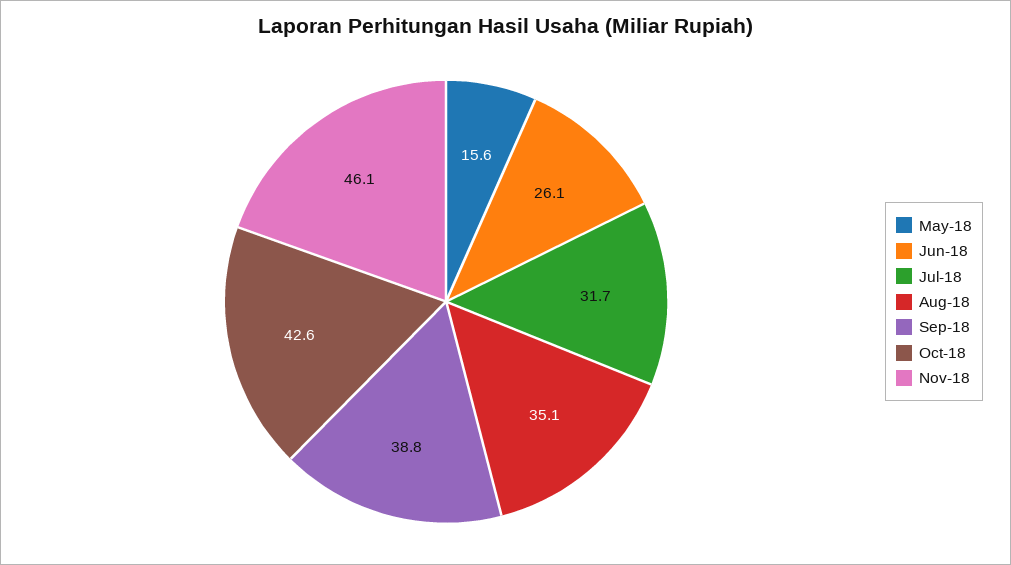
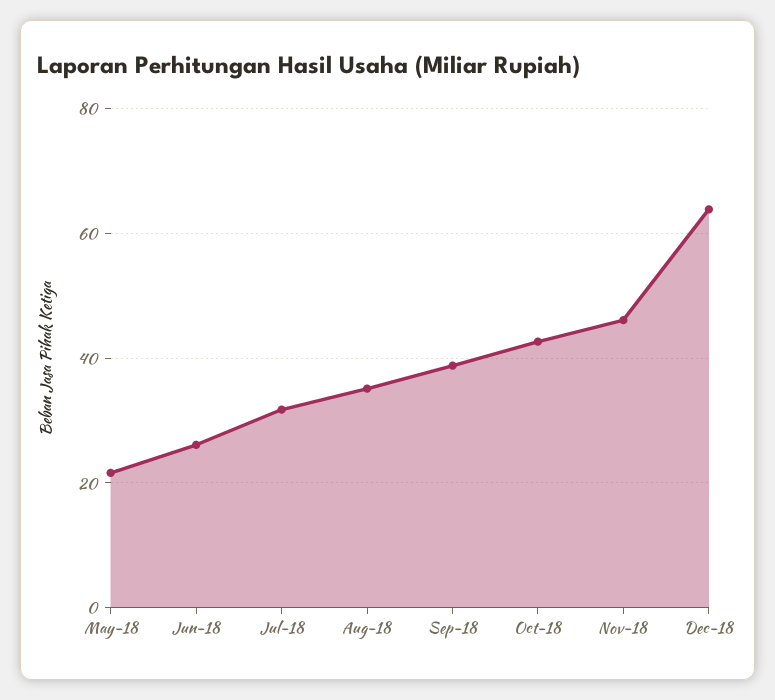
May-18: 15.6 -> 22
Dec-18: none -> 64

